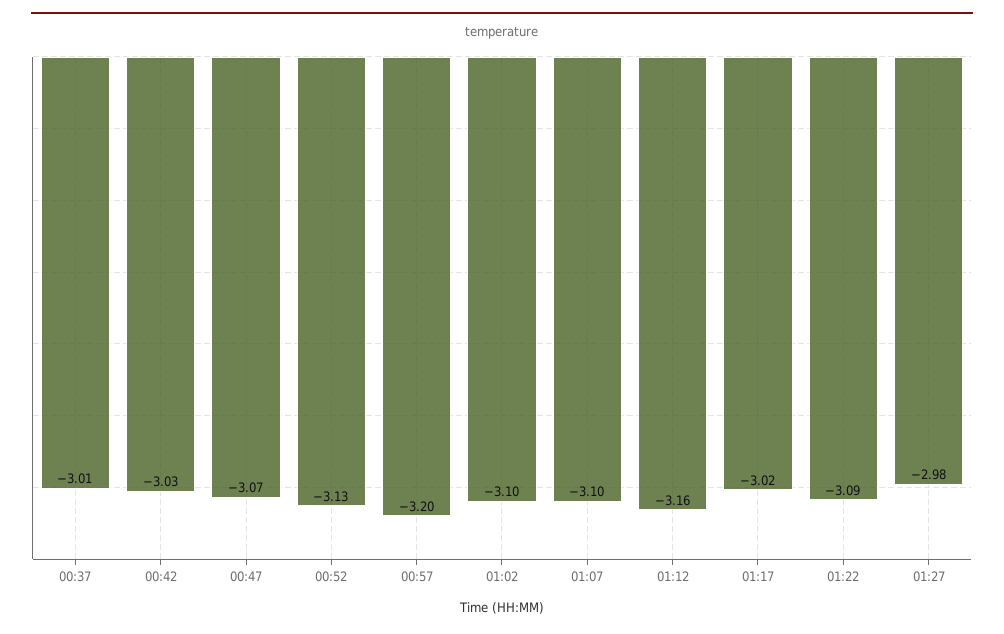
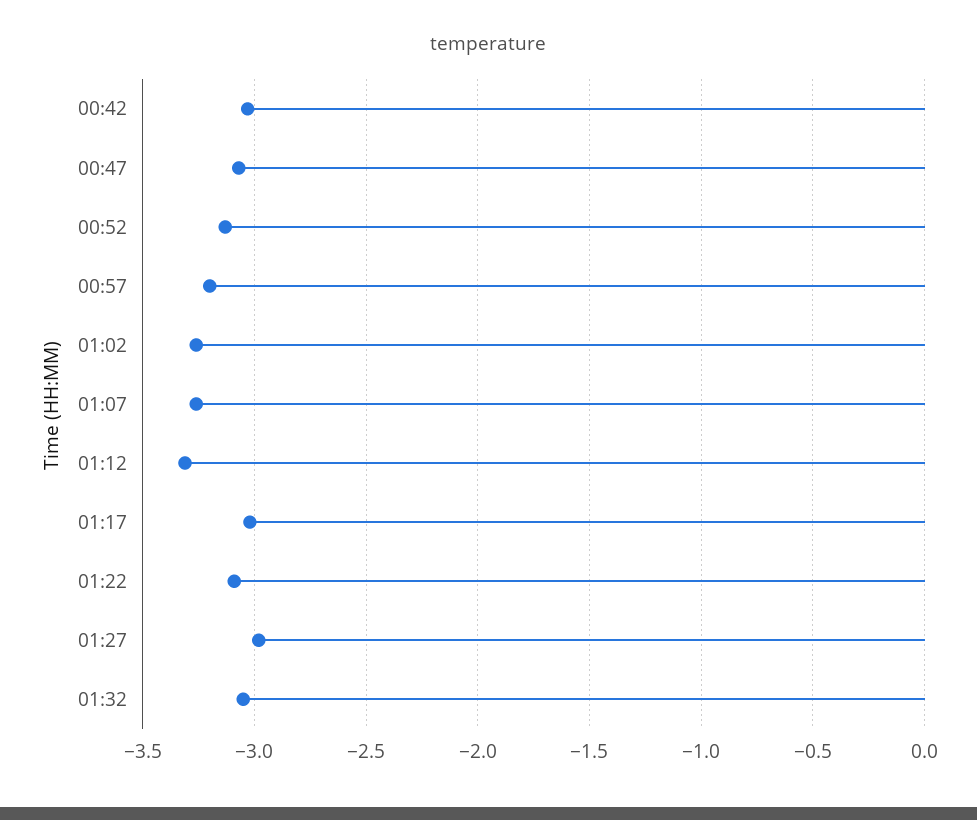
00:37: -3.01 -> none
01:02: -3.1 -> -3.25
01:07: -3.1 -> -3.25
01:12: -3.16 -> -3.3
01:32: none -> -3.05

